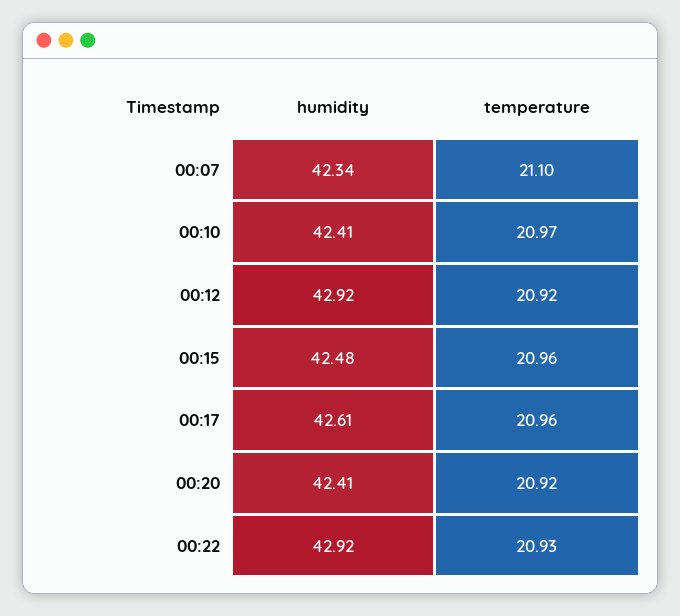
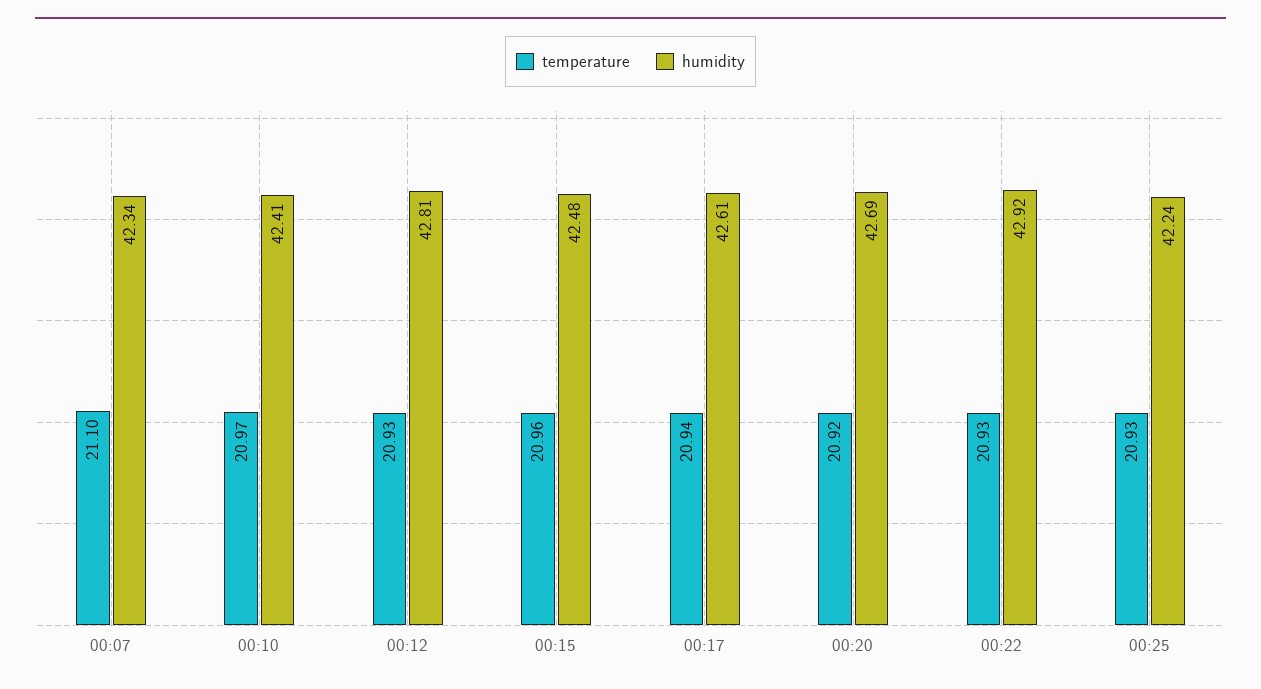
humidity, 00:12: 42.92 -> 42.81
temperature, 00:12: 20.92 -> 20.93
temperature, 00:17: 20.96 -> 20.94
humidity, 00:20: 42.41 -> 42.69
temperature, 00:25: none -> 20.93
humidity, 00:25: none -> 42.24

